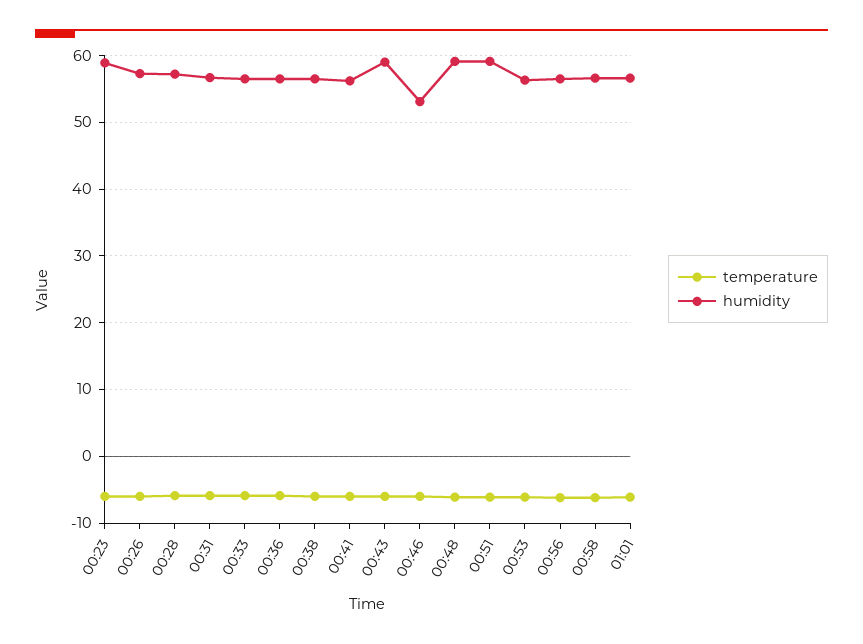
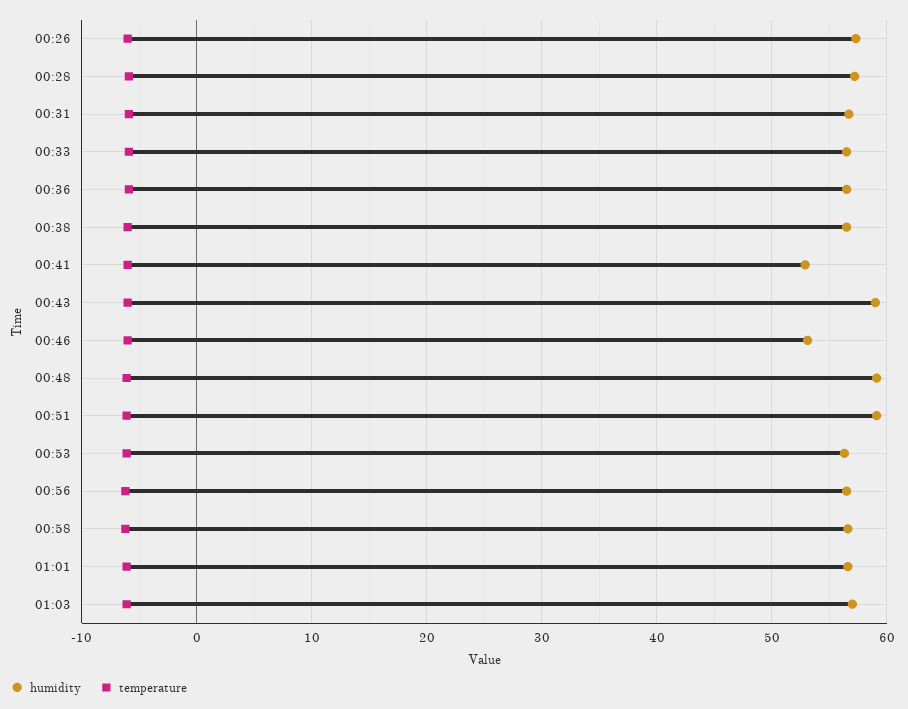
temperature, 00:23: -6 -> none
humidity, 00:23: 59 -> none
humidity, 00:41: 56 -> 53
humidity, 01:03: none -> 57
temperature, 01:03: none -> -6

